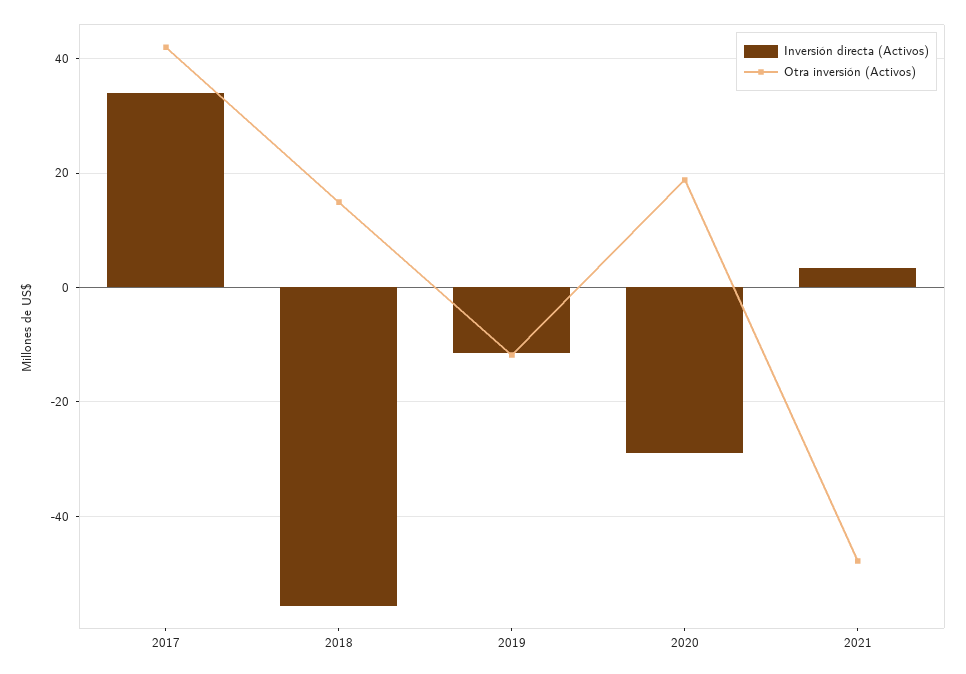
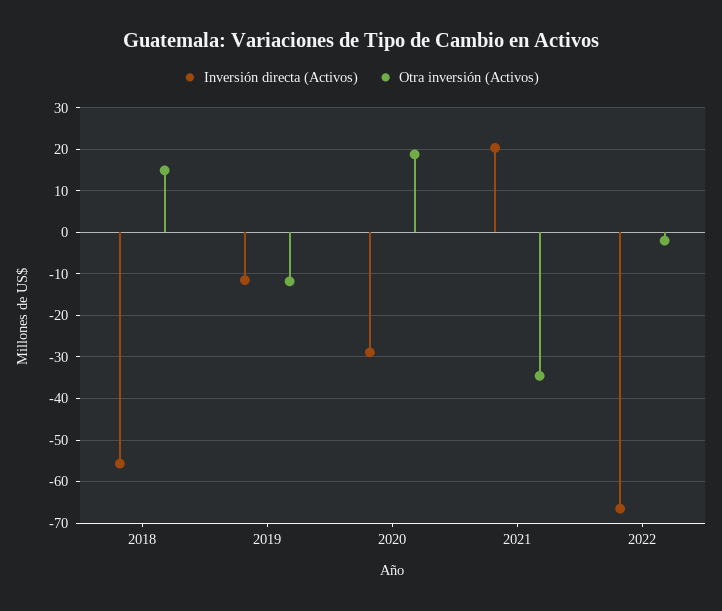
Inversión directa (Activos), 2017: 34 -> none
Otra inversión (Activos), 2017: 42 -> none
Inversión directa (Activos), 2021: 4 -> 20
Otra inversión (Activos), 2021: -48 -> -34
Inversión directa (Activos), 2022: none -> -66
Otra inversión (Activos), 2022: none -> -2

